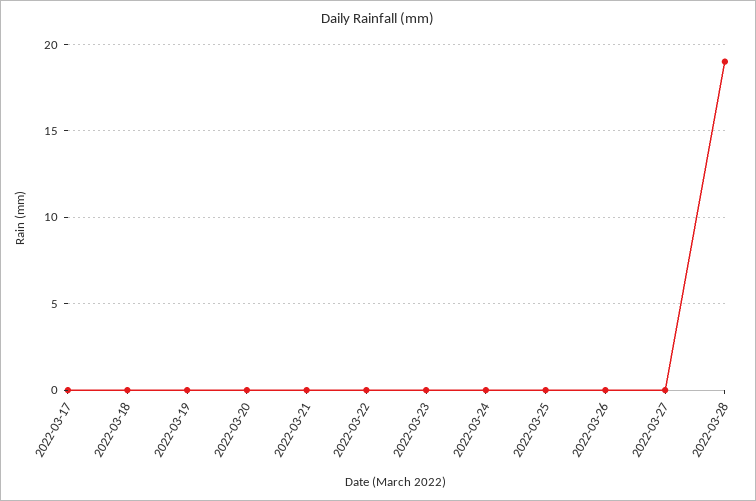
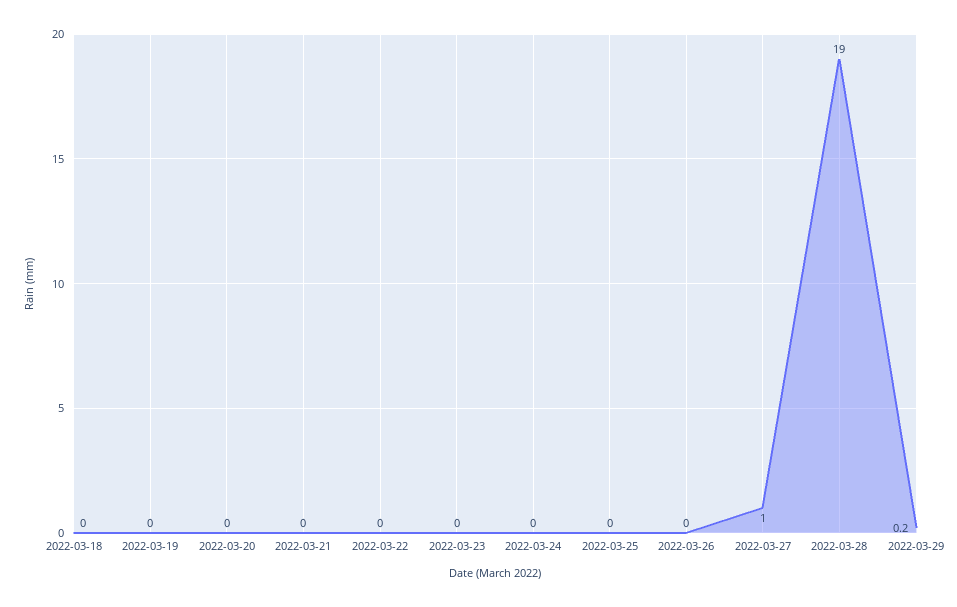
2022-03-17: 0 -> none
2022-03-27: 0 -> 1
2022-03-29: none -> 0.2

